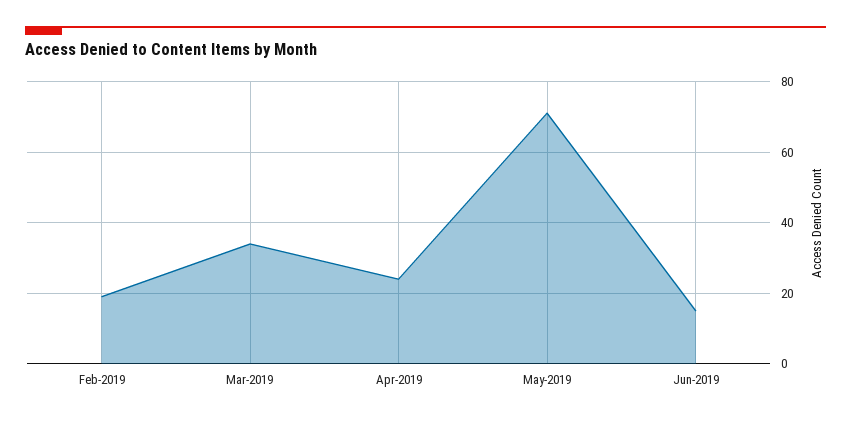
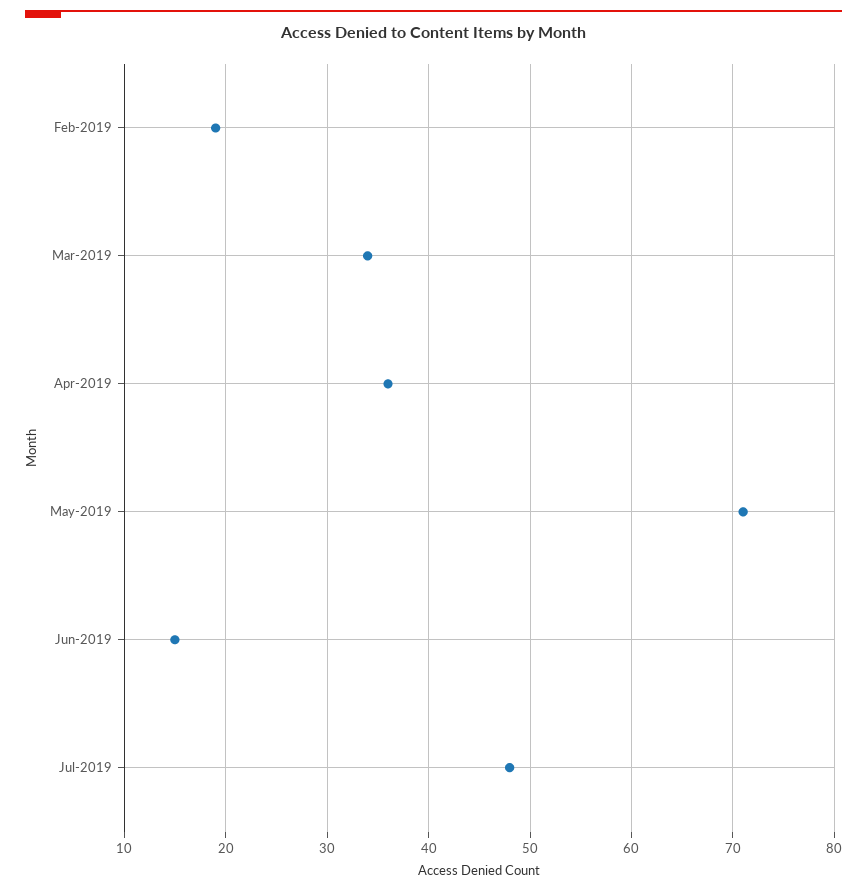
Apr-2019: 25 -> 36
Jul-2019: none -> 48

